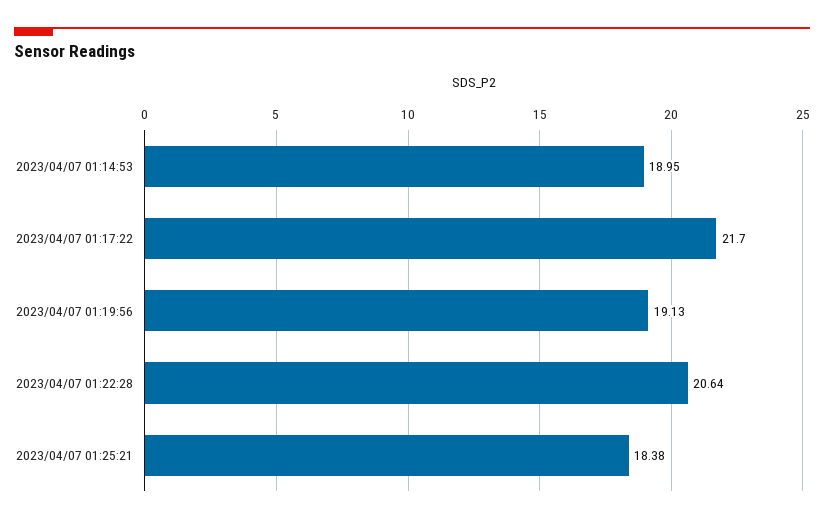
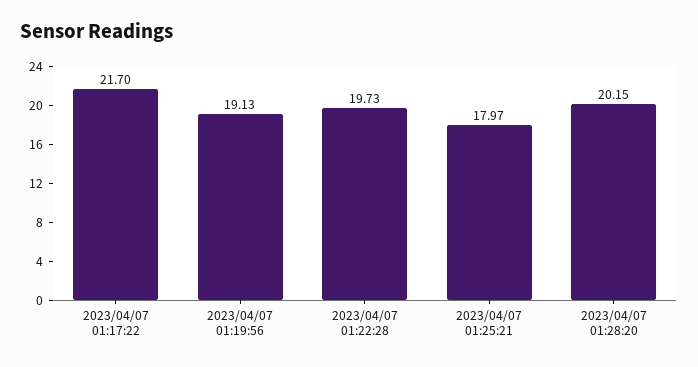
2023/04/07 01:14:53: 18.95 -> none
2023/04/07 01:22:28: 20.64 -> 19.73
2023/04/07 01:25:21: 18.38 -> 17.97
2023/04/07 01:28:20: none -> 20.15

